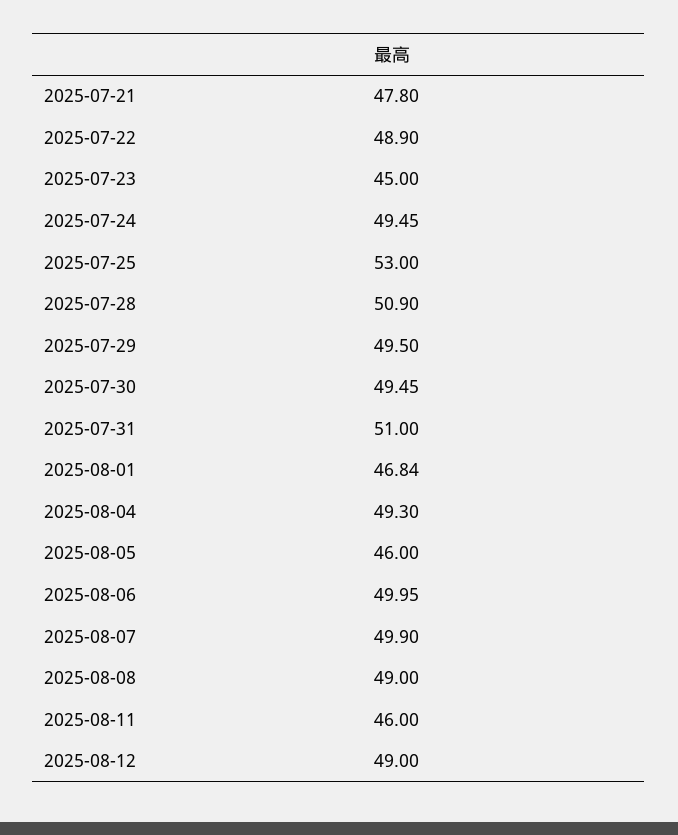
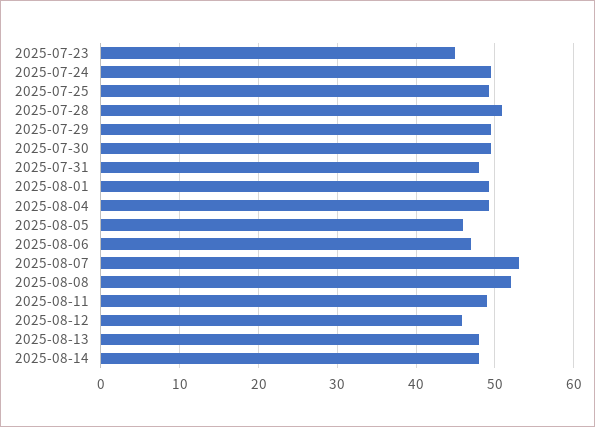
2025-07-21: 47.8 -> none
2025-07-22: 48.9 -> none
2025-07-25: 53 -> 49
2025-07-31: 51 -> 48
2025-08-01: 46.84 -> 49
2025-08-06: 49.95 -> 47
2025-08-07: 49.9 -> 53
2025-08-08: 49 -> 52
2025-08-11: 46 -> 49
2025-08-12: 49 -> 46
2025-08-13: none -> 48
2025-08-14: none -> 48

